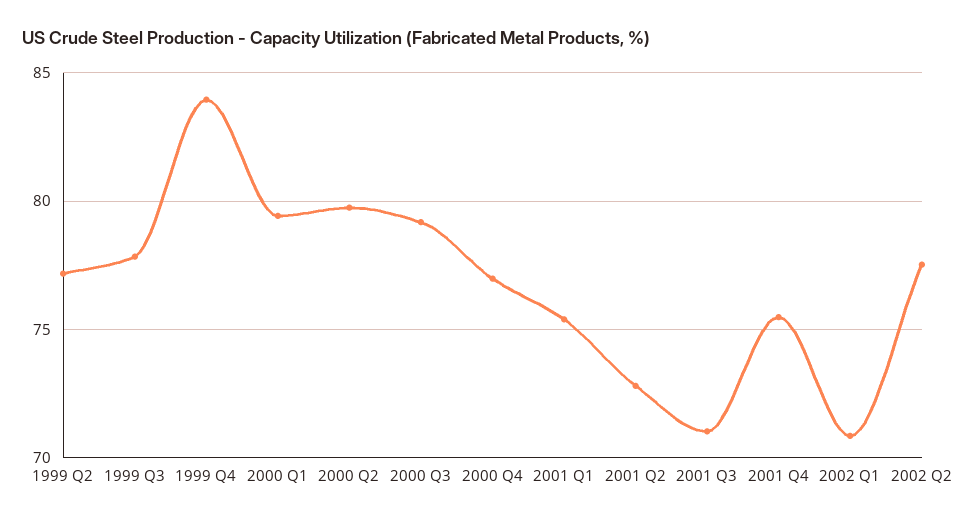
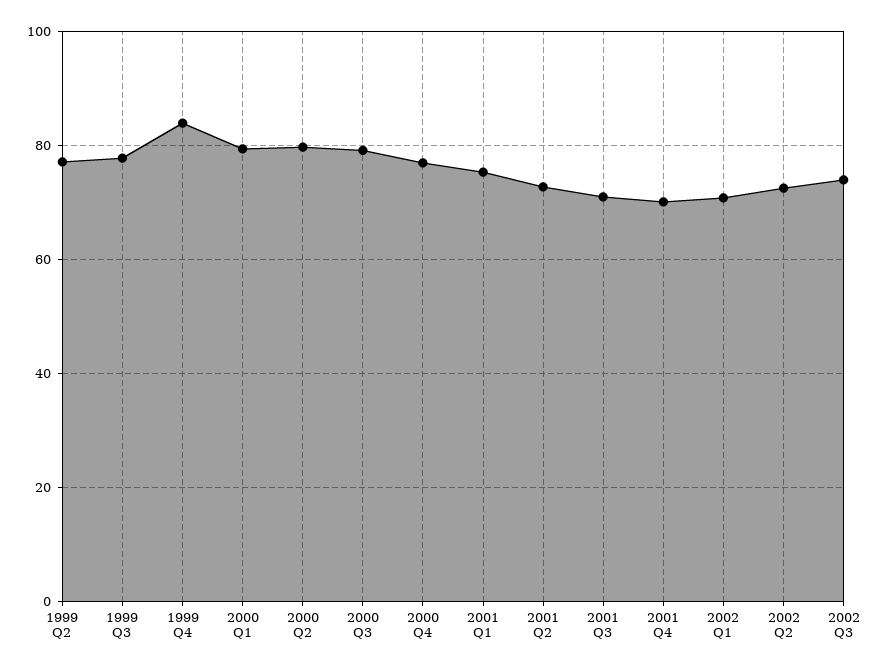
2001 Q4: 75.5 -> 70
2002 Q2: 77.5 -> 72
2002 Q3: none -> 74

